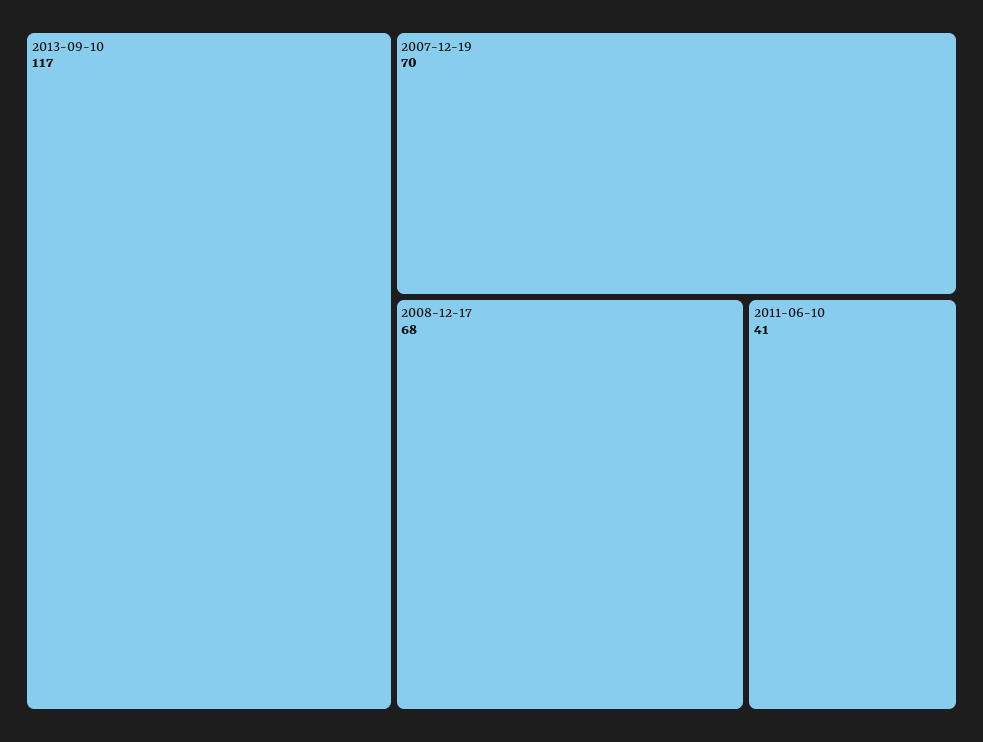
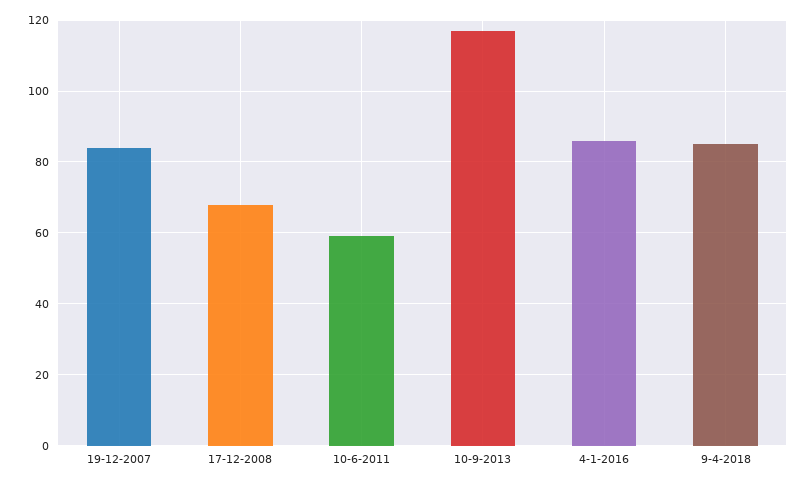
2007-12-19: 70 -> 85
2011-06-10: 41 -> 60
4-1-2016: none -> 85
9-4-2018: none -> 85

